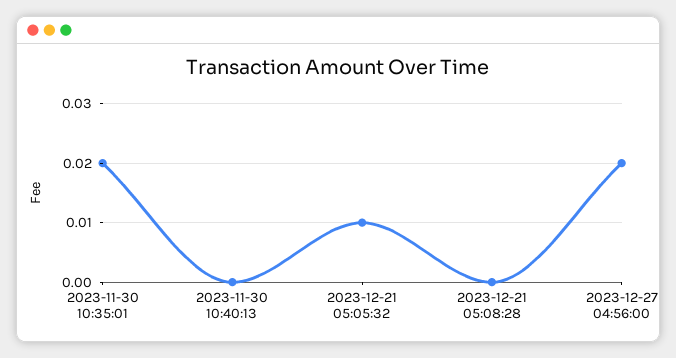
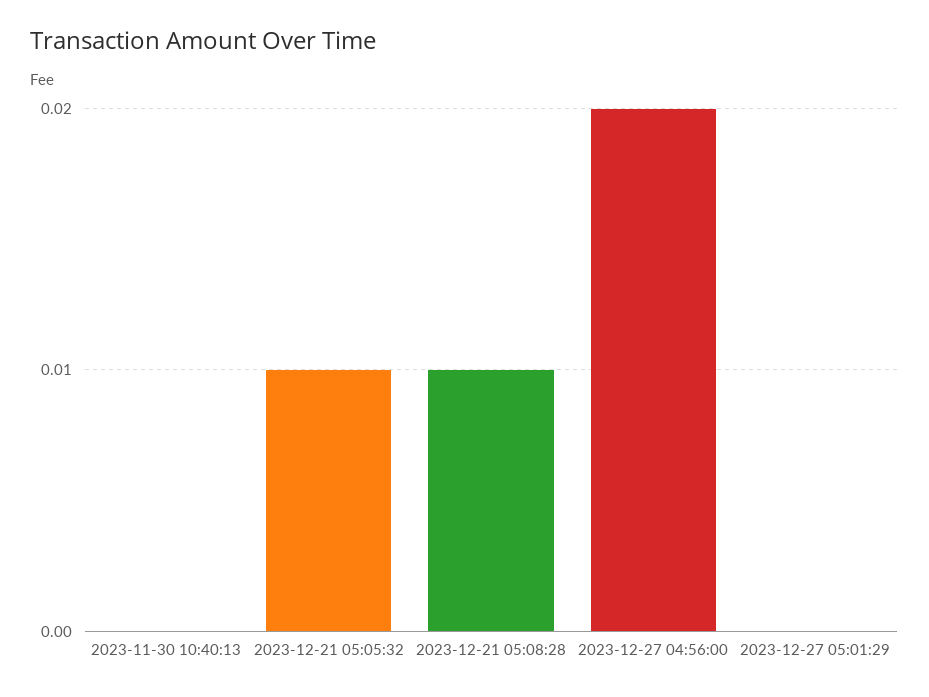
2023-11-30 10:35:01: 0.02 -> none
2023-12-21 05:08:28: 0 -> 0.01
2023-12-27 05:01:29: none -> 0

